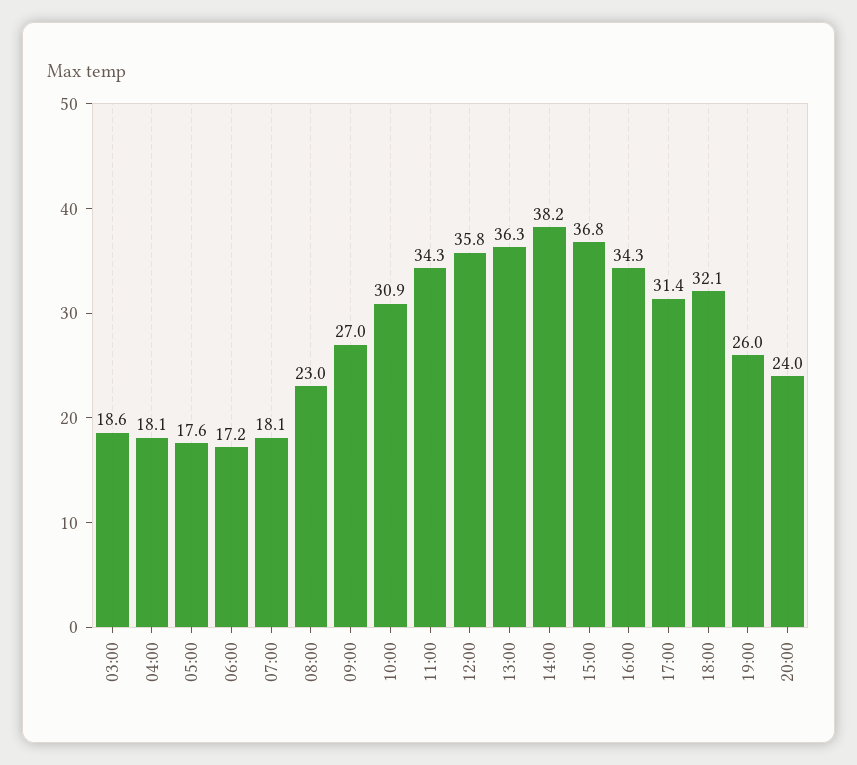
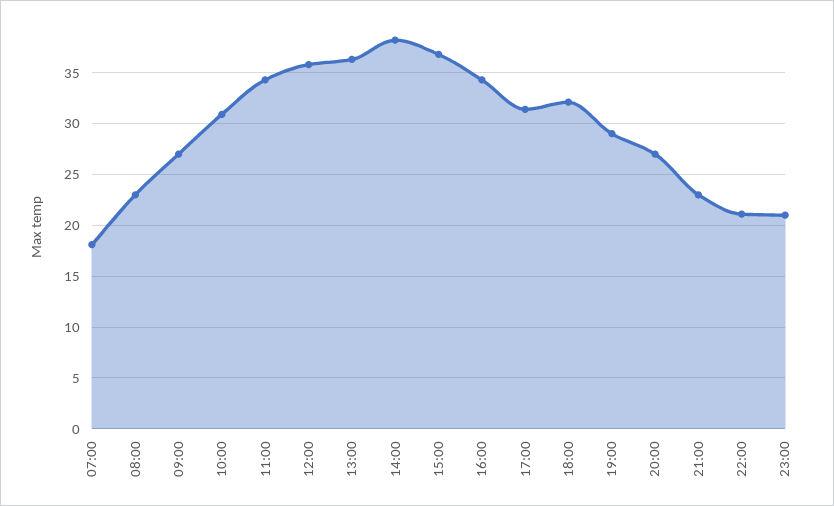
03:00: 18.6 -> none
04:00: 18.1 -> none
05:00: 17.6 -> none
06:00: 17.2 -> none
19:00: 26 -> 29
20:00: 24 -> 27
21:00: none -> 23
22:00: none -> 21
23:00: none -> 21

